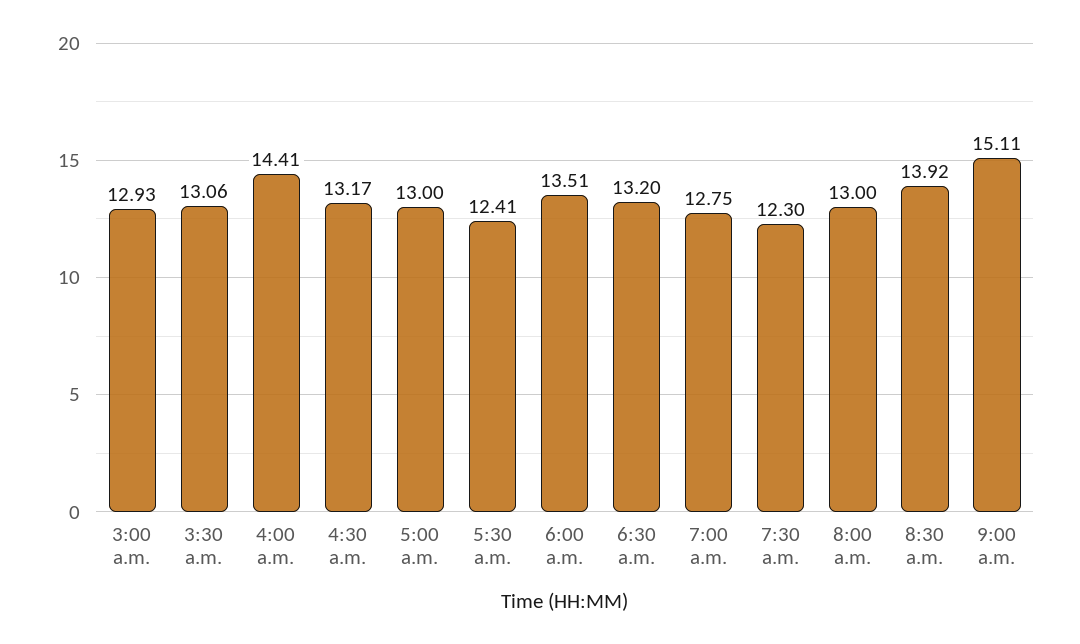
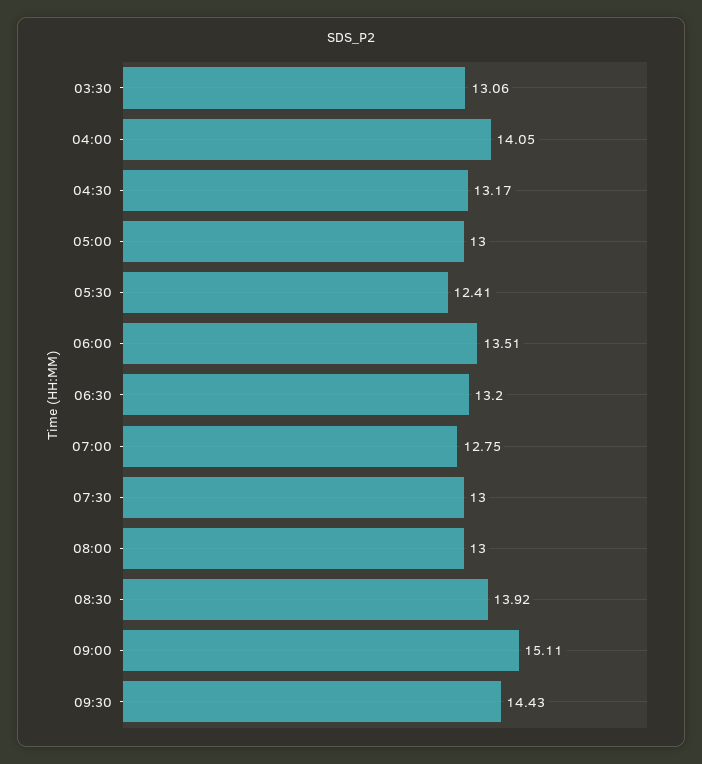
3:00 a.m.: 12.93 -> none
4:00 a.m.: 14.41 -> 14.05
7:30 a.m.: 12.3 -> 13
09:30: none -> 14.43

